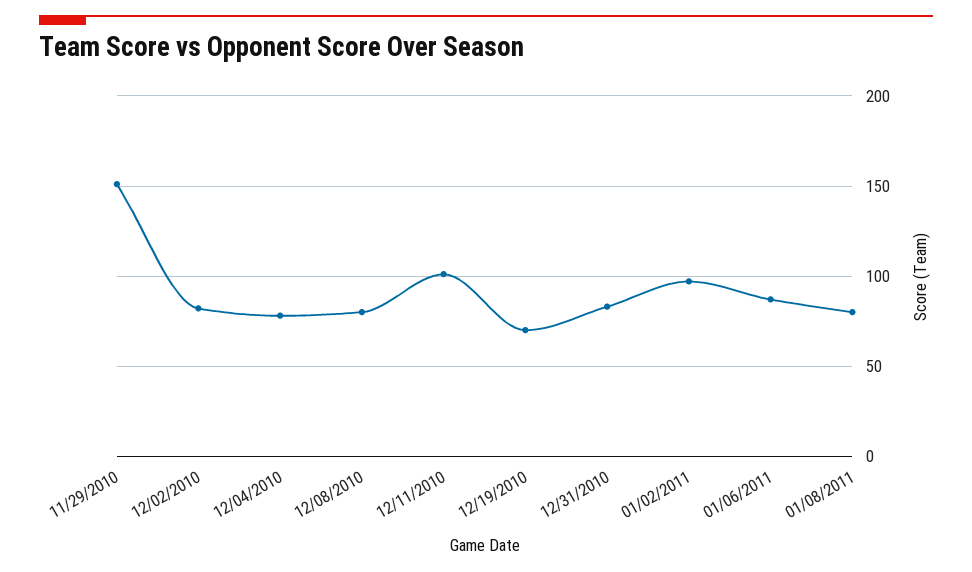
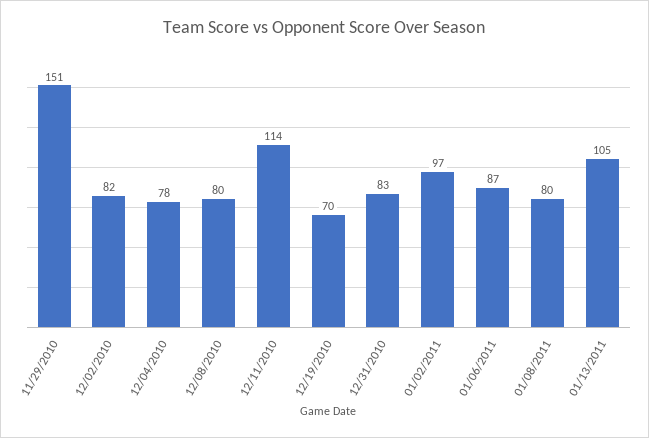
12/11/2010: 100 -> 114
01/13/2011: none -> 105

